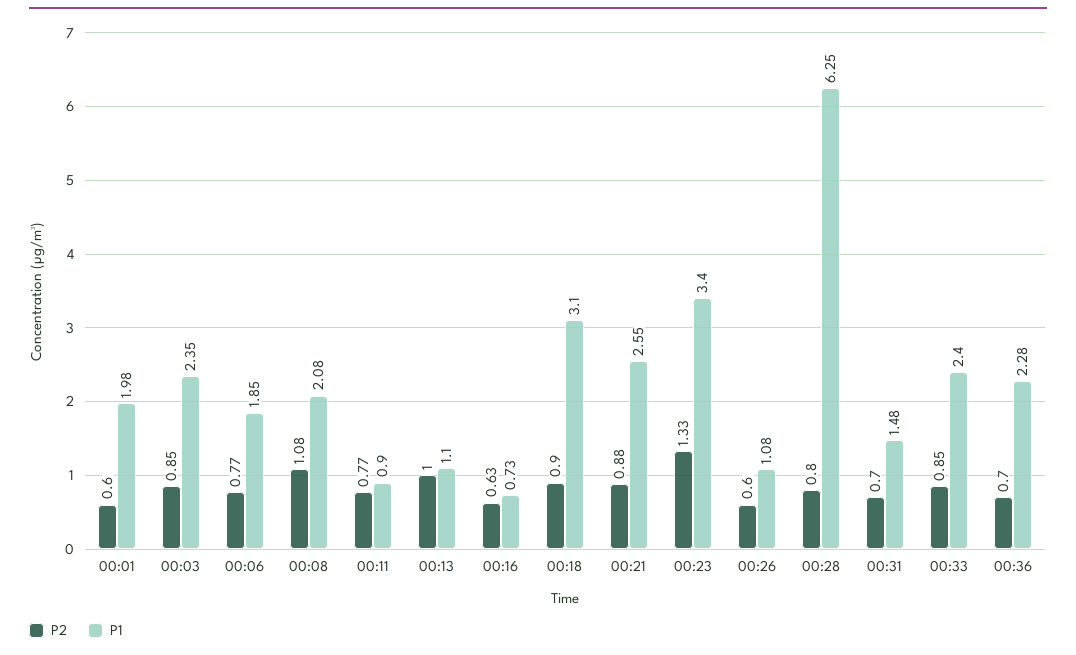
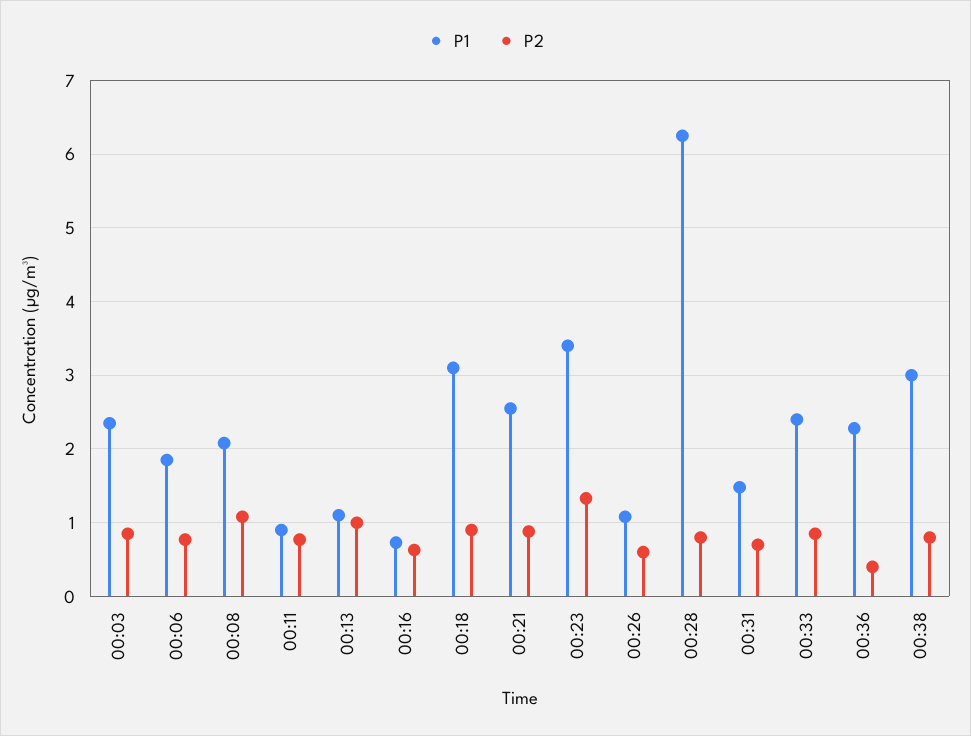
P2, 00:01: 0.6 -> none
P1, 00:01: 1.98 -> none
P2, 00:36: 0.7 -> 0.4
P1, 00:38: none -> 3
P2, 00:38: none -> 0.8

